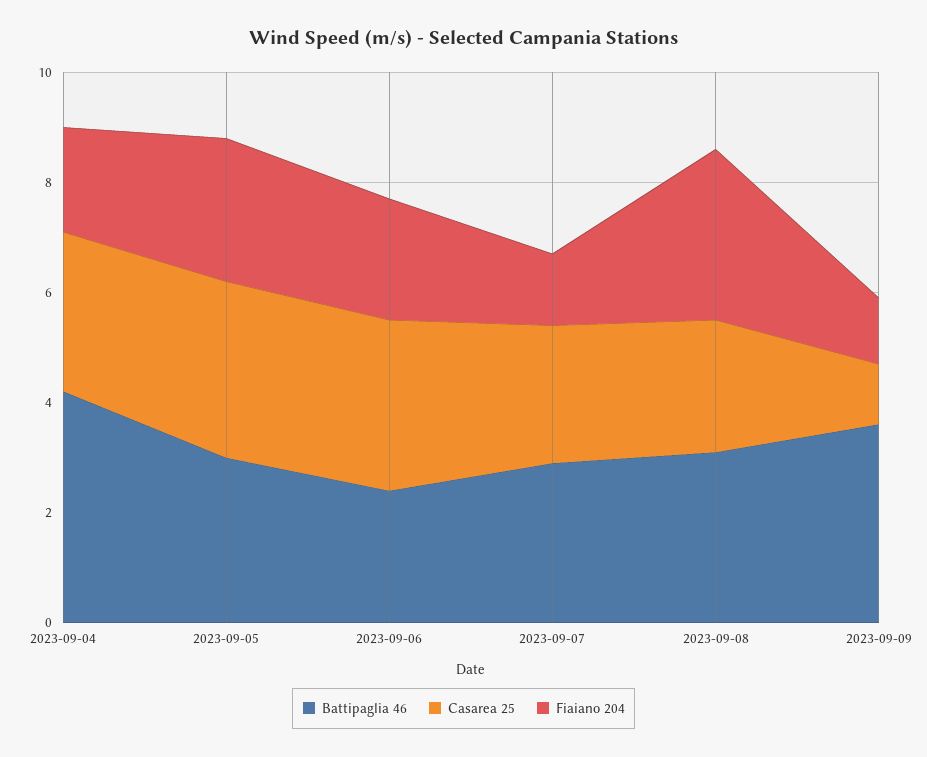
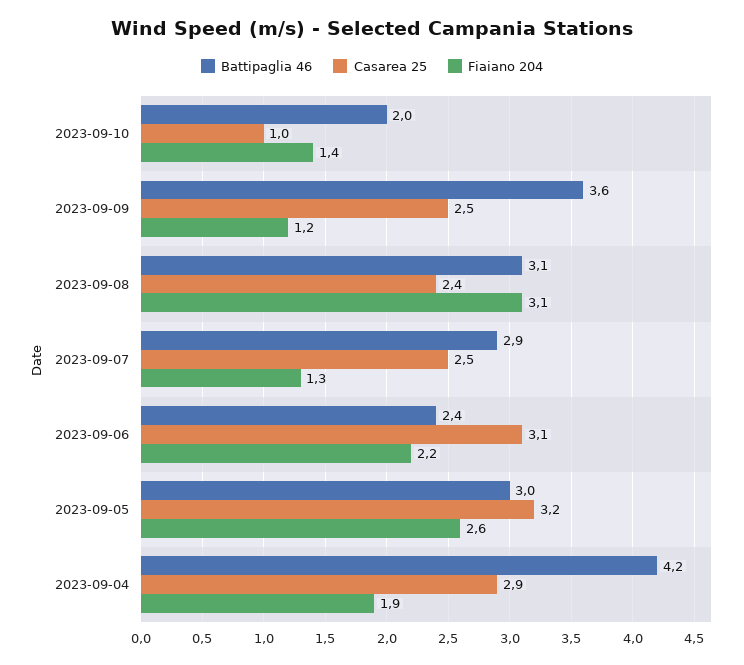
Casarea 25, 2023-09-09: 1 -> 2.5
Battipaglia 46, 2023-09-10: none -> 2
Casarea 25, 2023-09-10: none -> 1
Fiaiano 204, 2023-09-10: none -> 1.4

